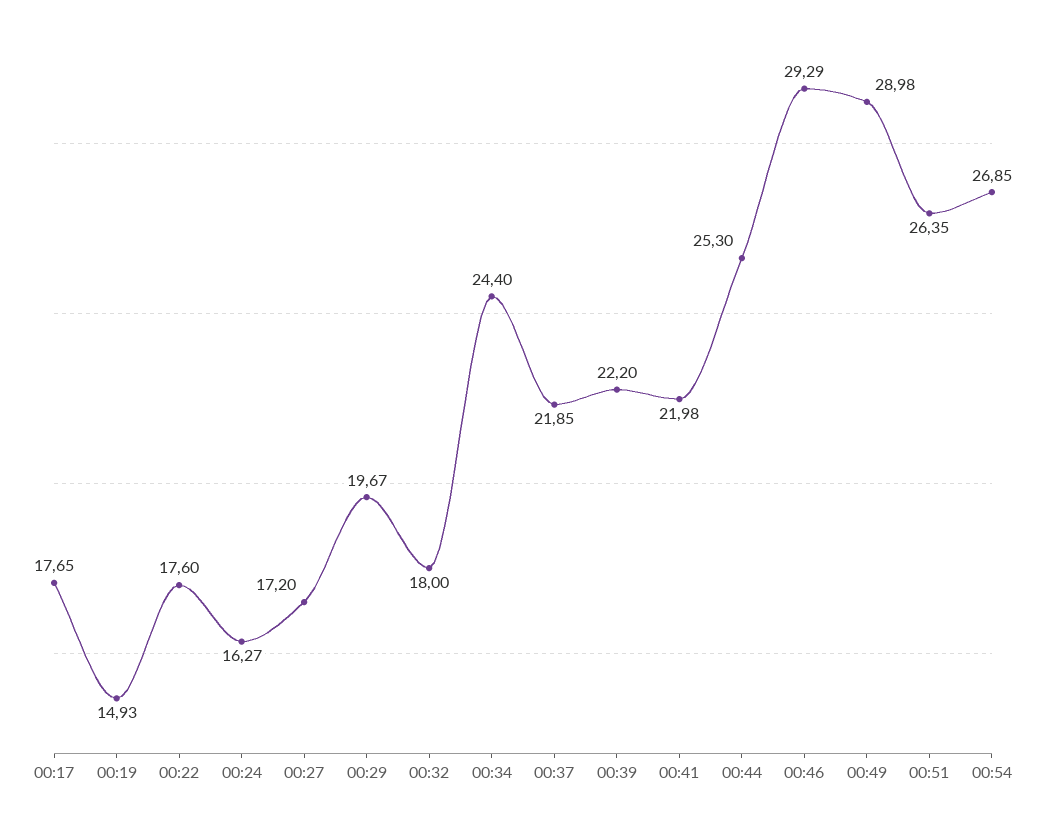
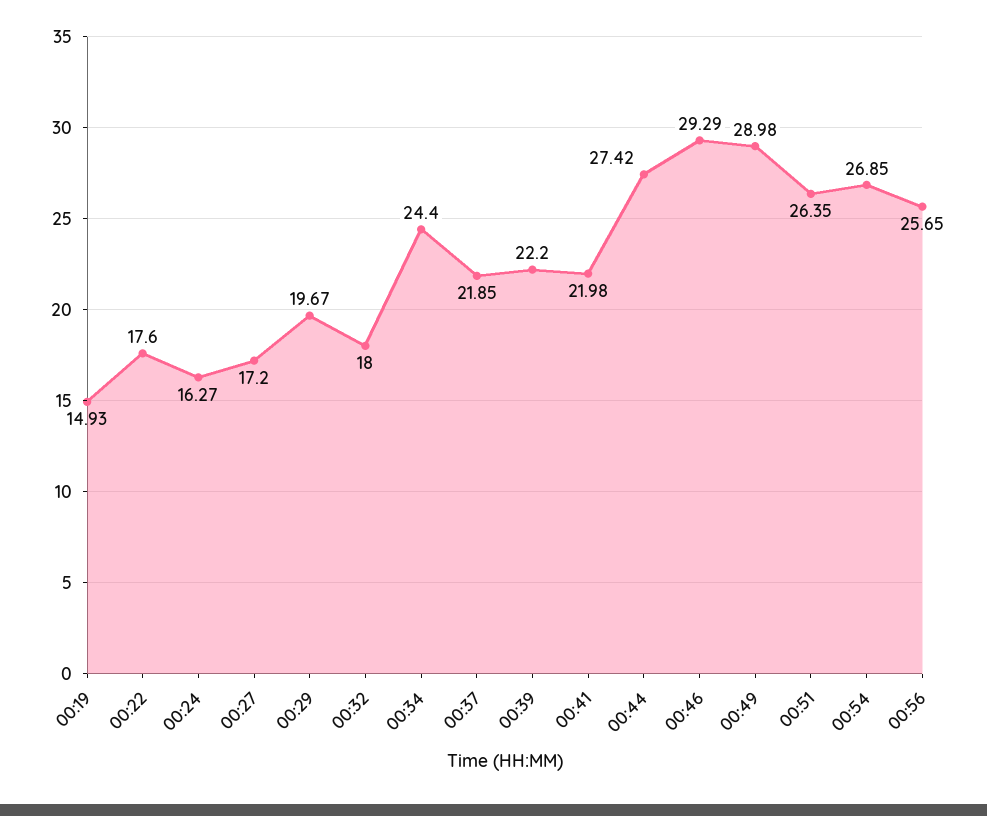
00:17: 17.65 -> none
00:44: 25.3 -> 27.42
00:56: none -> 25.65

